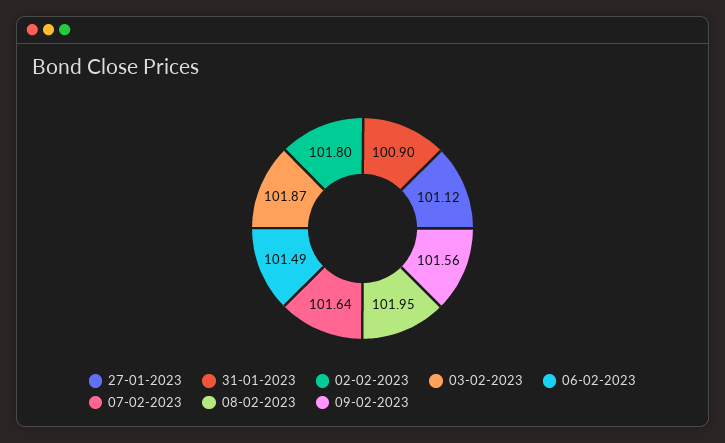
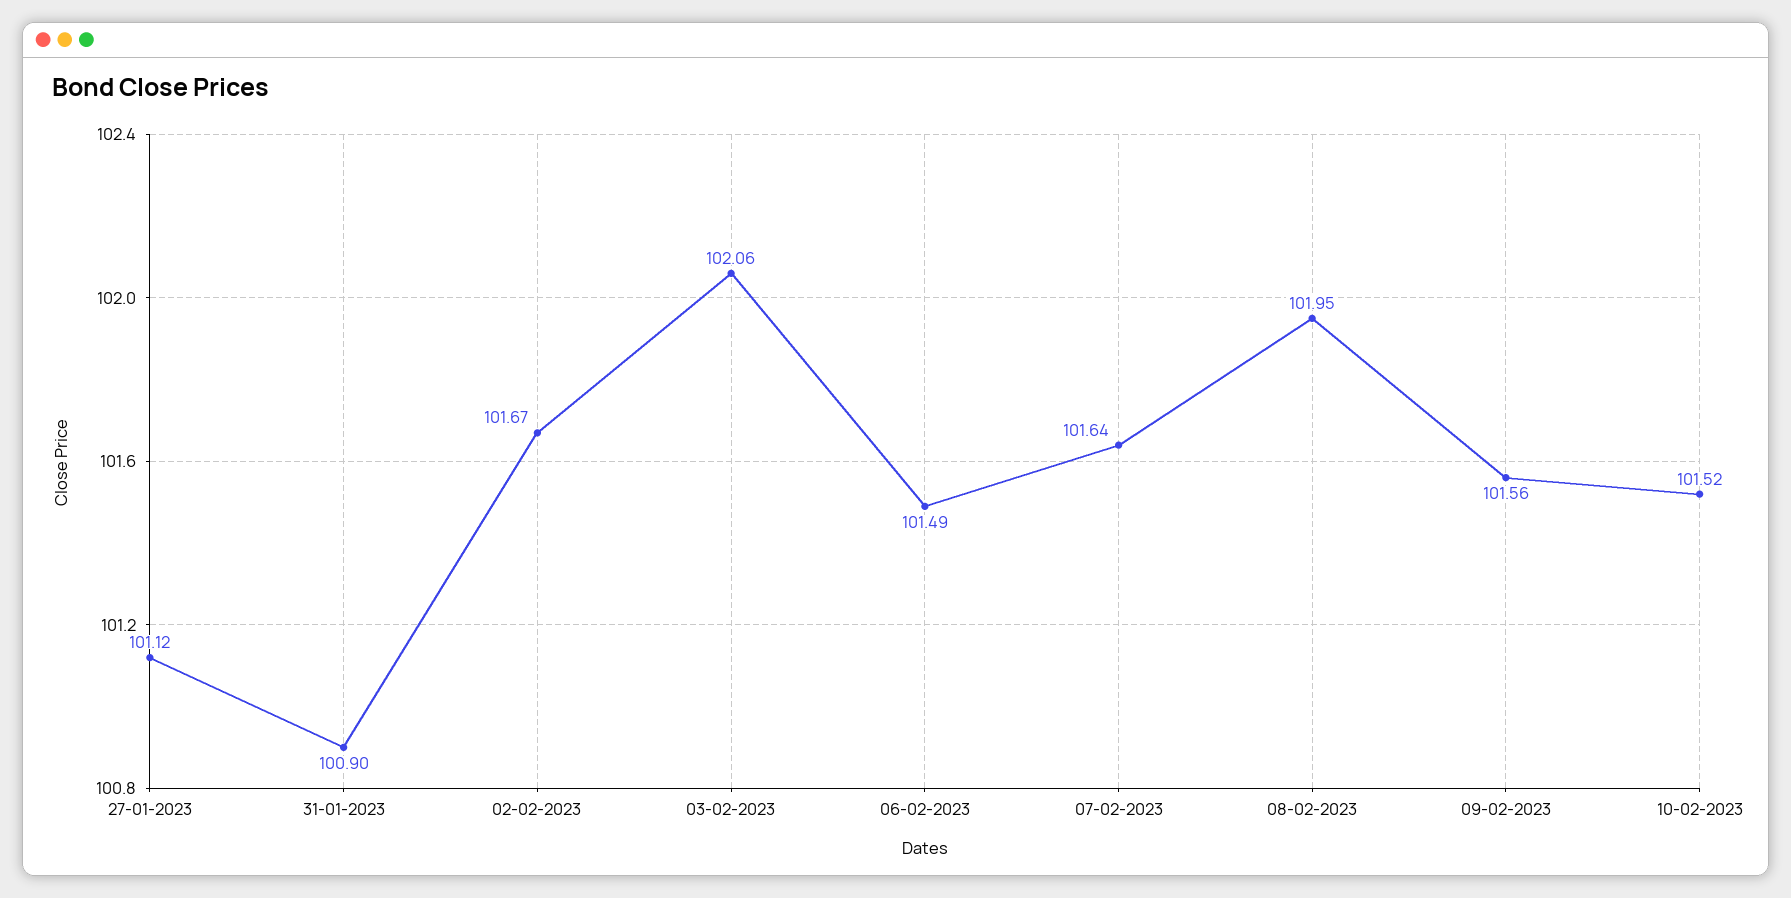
02-02-2023: 101.8 -> 101.67
03-02-2023: 101.87 -> 102.06
10-02-2023: none -> 101.52

